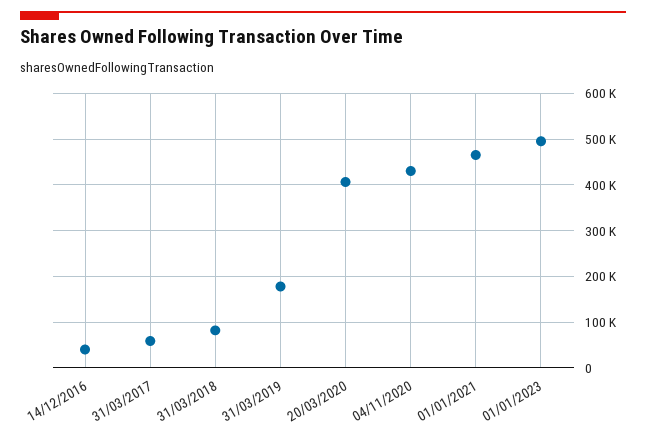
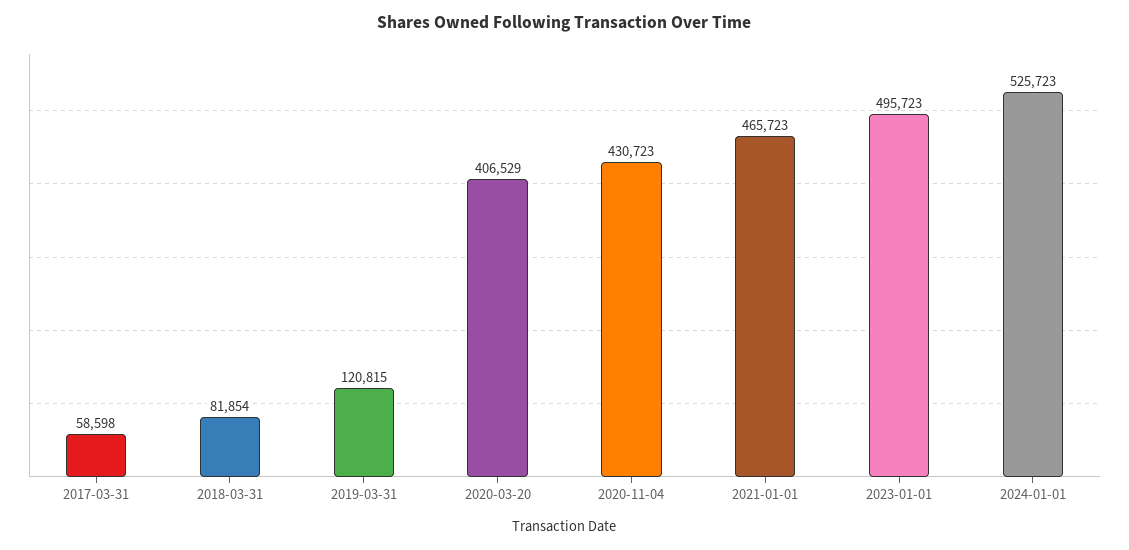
14/12/2016: 40000 -> none
31/03/2019: 180000 -> 120815
2024-01-01: none -> 525723

